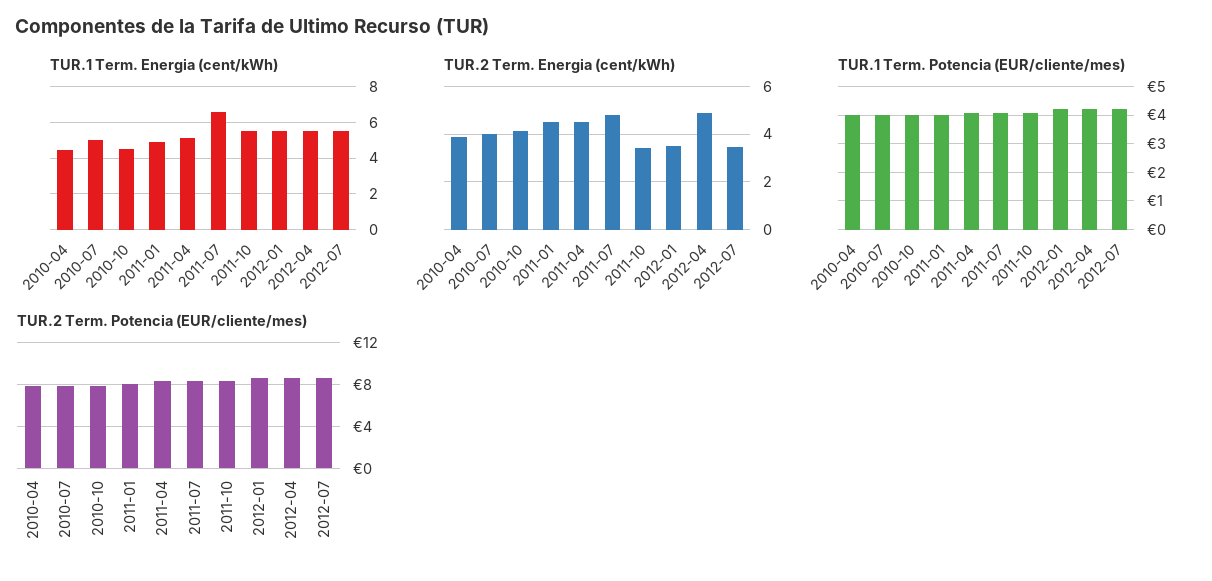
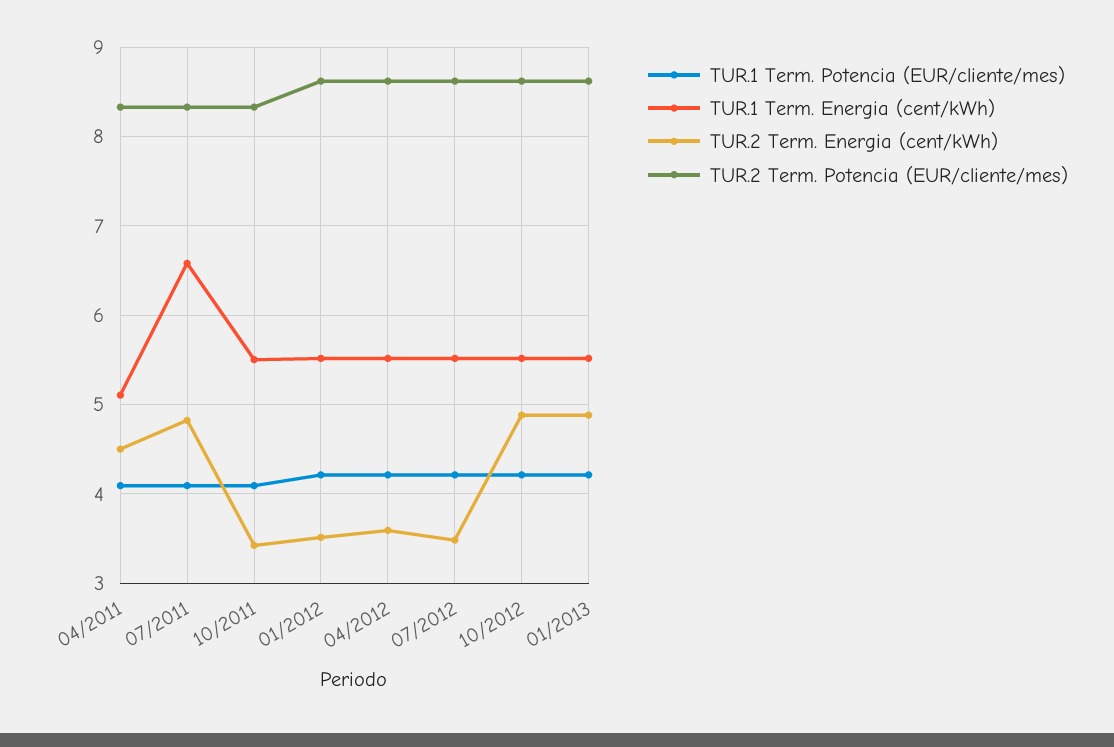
TUR.1 Term. Energia (cent/kWh), 2010-04: 4.5 -> none
TUR.1 Term. Energia (cent/kWh), 2010-07: 5 -> none
TUR.1 Term. Energia (cent/kWh), 2010-10: 4.5 -> none
TUR.1 Term. Energia (cent/kWh), 2011-01: 5 -> none
TUR.2 Term. Energia (cent/kWh), 2010-04: 4 -> none
TUR.2 Term. Energia (cent/kWh), 2010-07: 4 -> none
TUR.2 Term. Energia (cent/kWh), 2010-10: 4 -> none
TUR.2 Term. Energia (cent/kWh), 2011-01: 4.5 -> none
TUR.2 Term. Energia (cent/kWh), 2012-04: 5 -> 3.6
TUR.1 Term. Potencia (EUR/cliente/mes), 2010-04: 4 -> none
TUR.1 Term. Potencia (EUR/cliente/mes), 2010-07: 4 -> none
TUR.1 Term. Potencia (EUR/cliente/mes), 2010-10: 4 -> none
TUR.1 Term. Potencia (EUR/cliente/mes), 2011-01: 4 -> none
TUR.2 Term. Potencia (EUR/cliente/mes), 2010-04: 8 -> none
TUR.2 Term. Potencia (EUR/cliente/mes), 2010-07: 8 -> none
TUR.2 Term. Potencia (EUR/cliente/mes), 2010-10: 8 -> none
TUR.2 Term. Potencia (EUR/cliente/mes), 2011-01: 8 -> none
TUR.1 Term. Potencia (EUR/cliente/mes), 10/2012: none -> 4.2
TUR.1 Term. Energia (cent/kWh), 10/2012: none -> 5.5
TUR.2 Term. Energia (cent/kWh), 10/2012: none -> 4.9
TUR.2 Term. Potencia (EUR/cliente/mes), 10/2012: none -> 8.6
TUR.1 Term. Potencia (EUR/cliente/mes), 01/2013: none -> 4.2
TUR.1 Term. Energia (cent/kWh), 01/2013: none -> 5.5
TUR.2 Term. Energia (cent/kWh), 01/2013: none -> 4.9
TUR.2 Term. Potencia (EUR/cliente/mes), 01/2013: none -> 8.6

